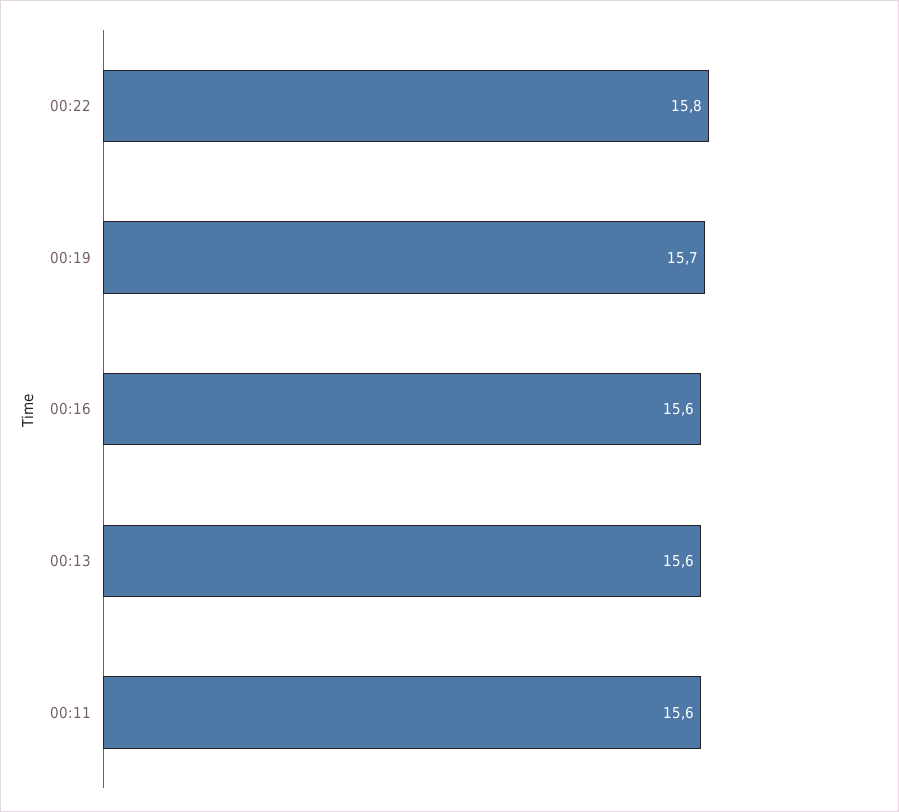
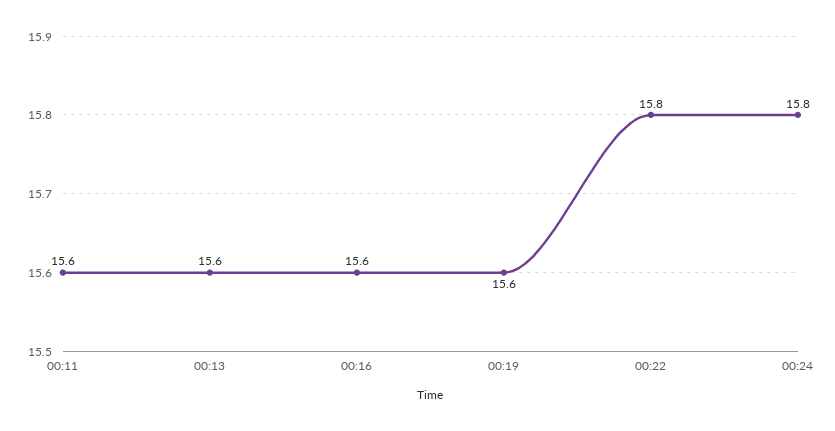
00:19: 15.7 -> 15.6
00:24: none -> 15.8

